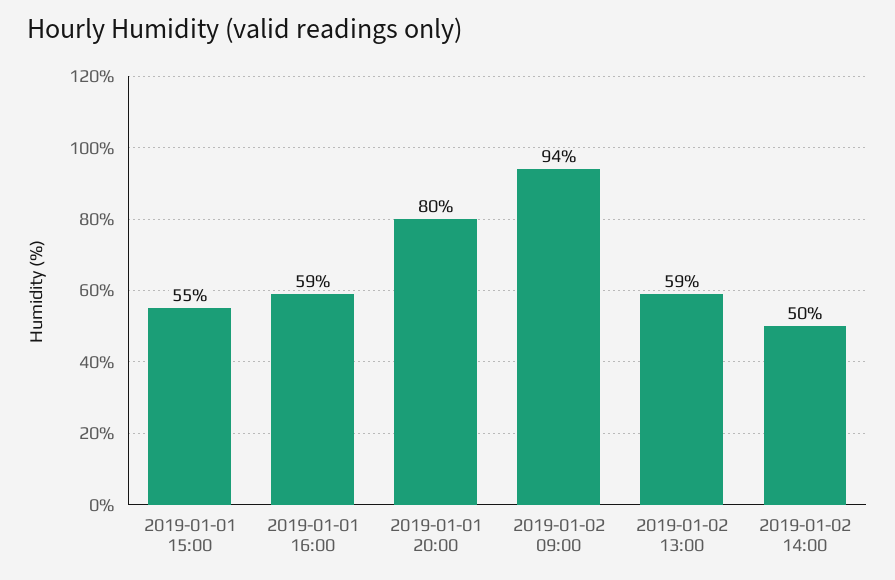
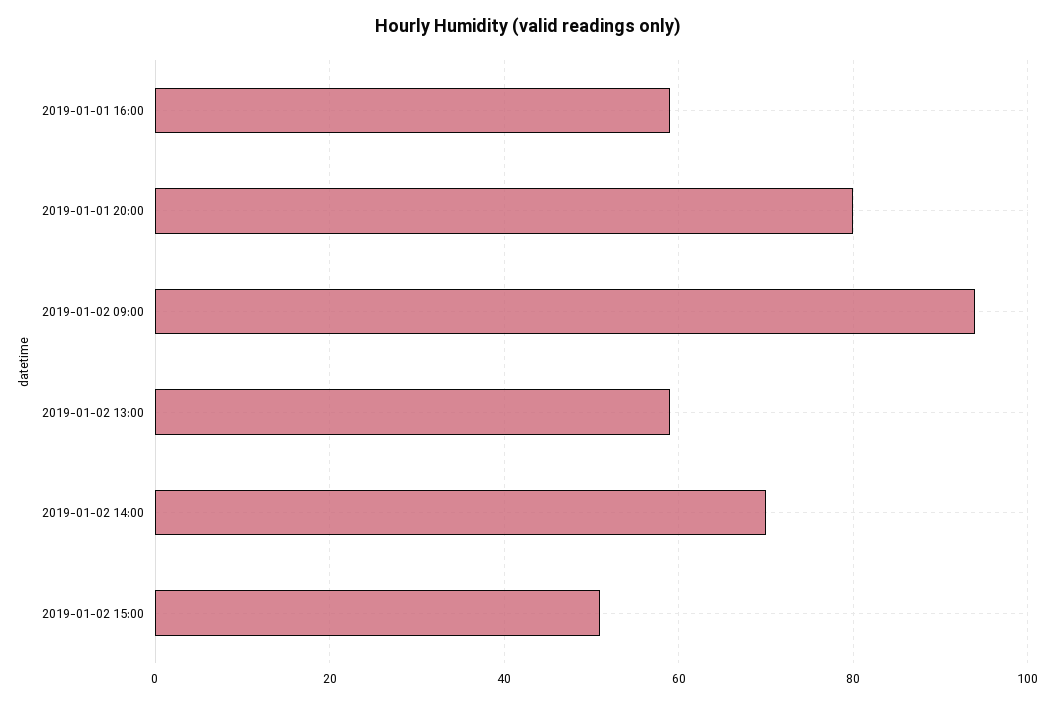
2019-01-01 15:00: 55 -> none
2019-01-02 14:00: 50 -> 70
2019-01-02 15:00: none -> 50

